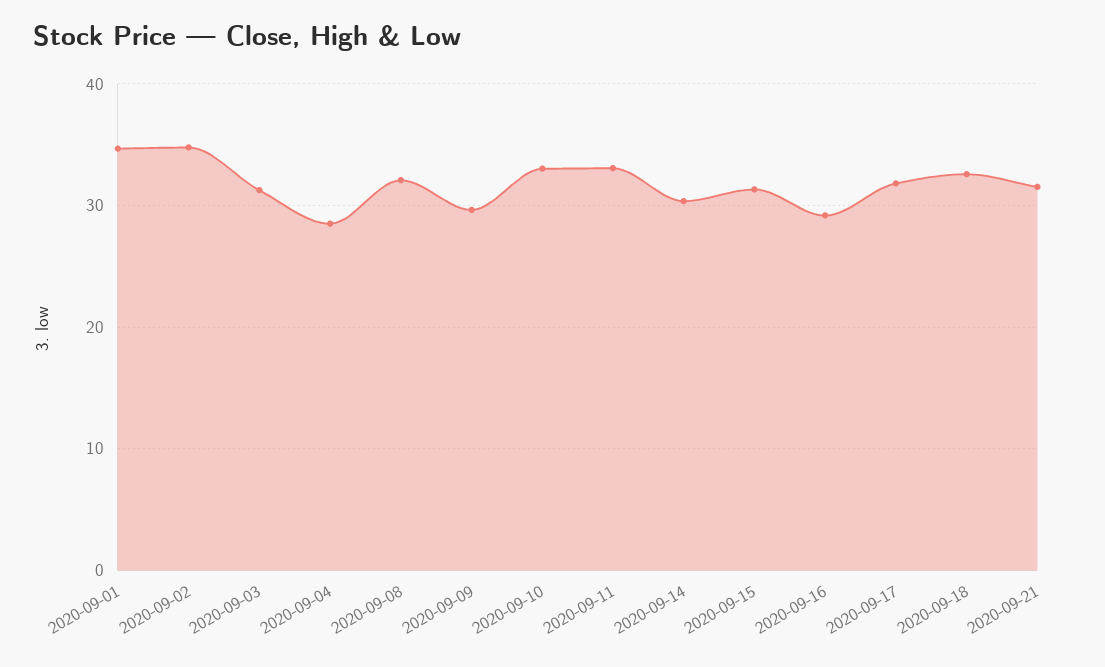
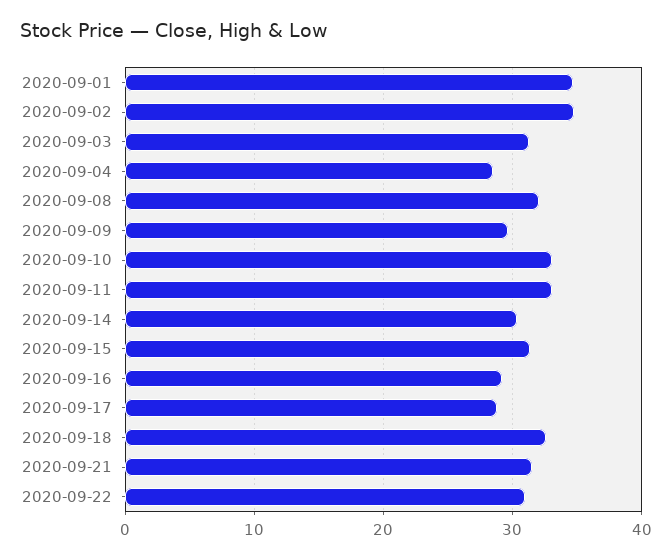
2020-09-17: 32 -> 29
2020-09-22: none -> 31

